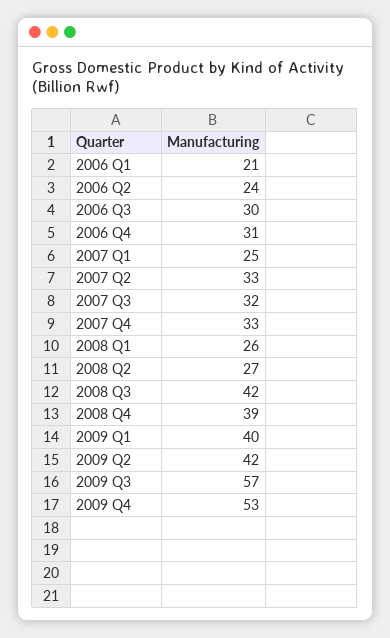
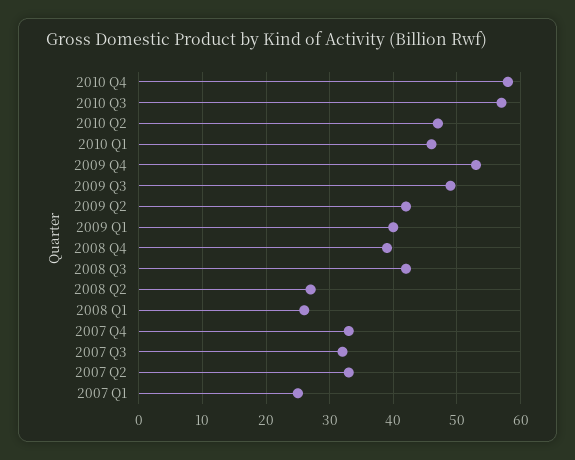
2006 Q1: 21 -> none
2006 Q2: 24 -> none
2006 Q3: 30 -> none
2006 Q4: 31 -> none
2009 Q3: 57 -> 49
2010 Q4: none -> 58
2010 Q3: none -> 57
2010 Q2: none -> 47
2010 Q1: none -> 46

